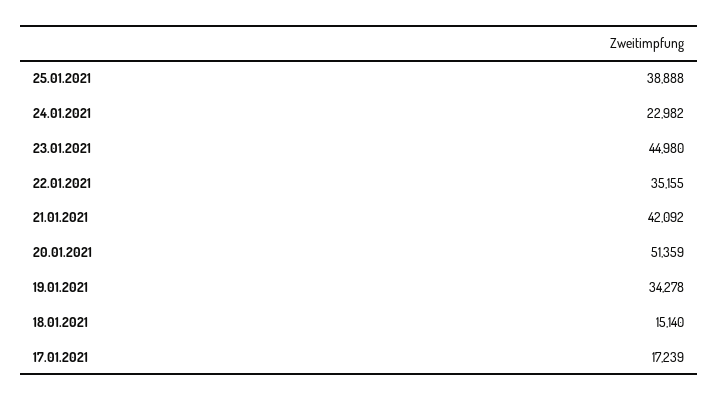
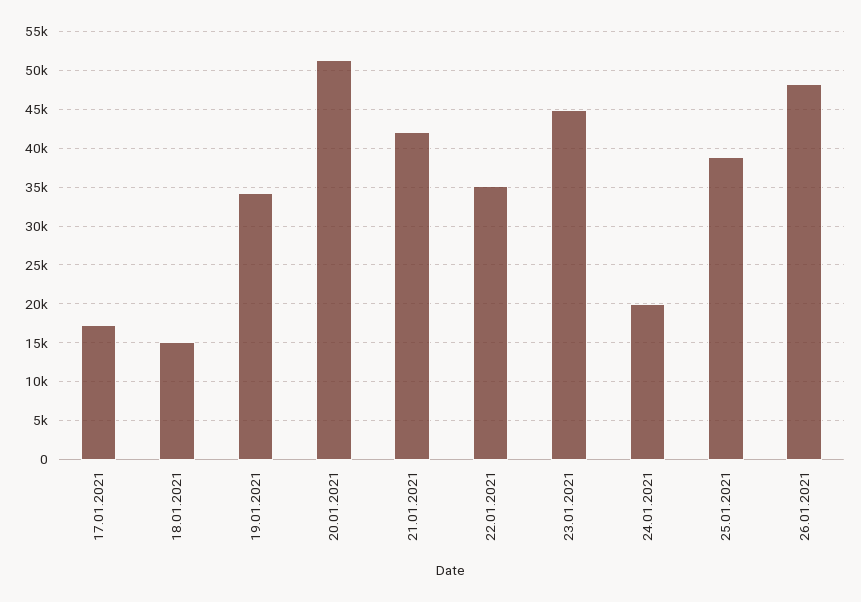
24.01.2021: 22982 -> 20000
26.01.2021: none -> 48000

